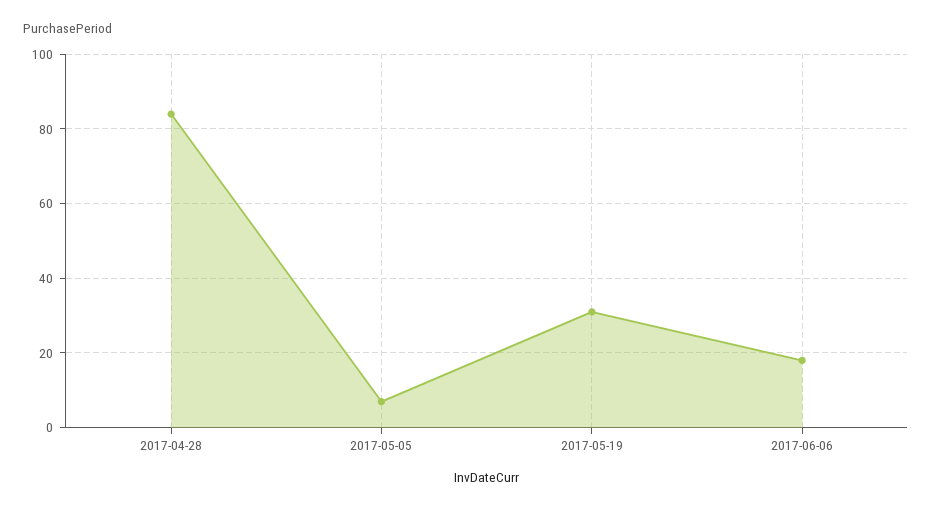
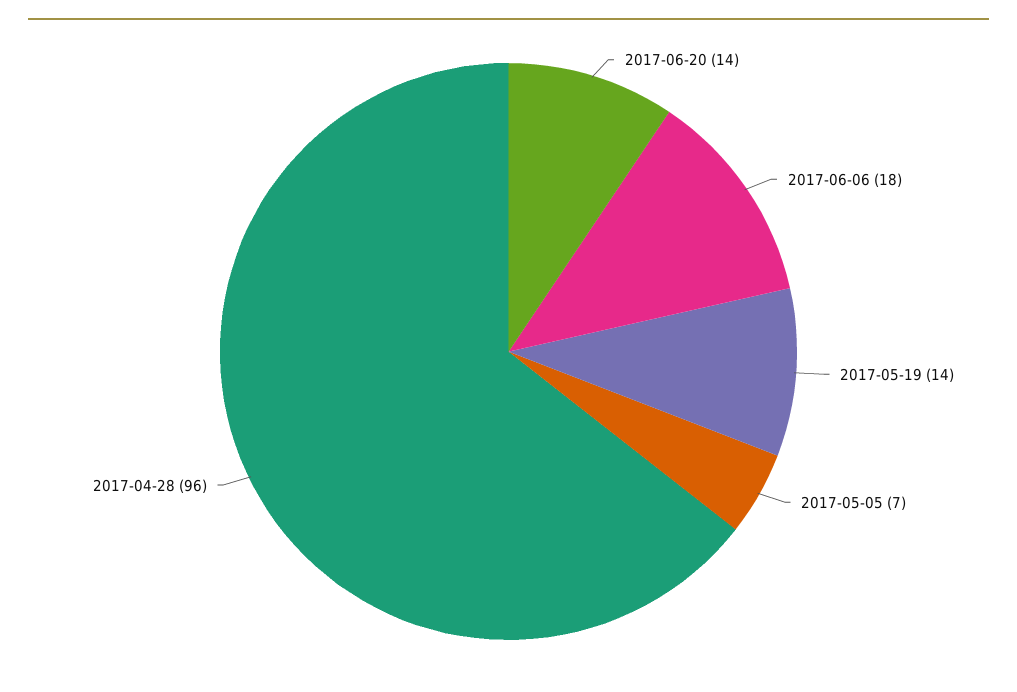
2017-04-28: 85 -> 96
2017-05-19: 30 -> 14
2017-06-20: none -> 14

